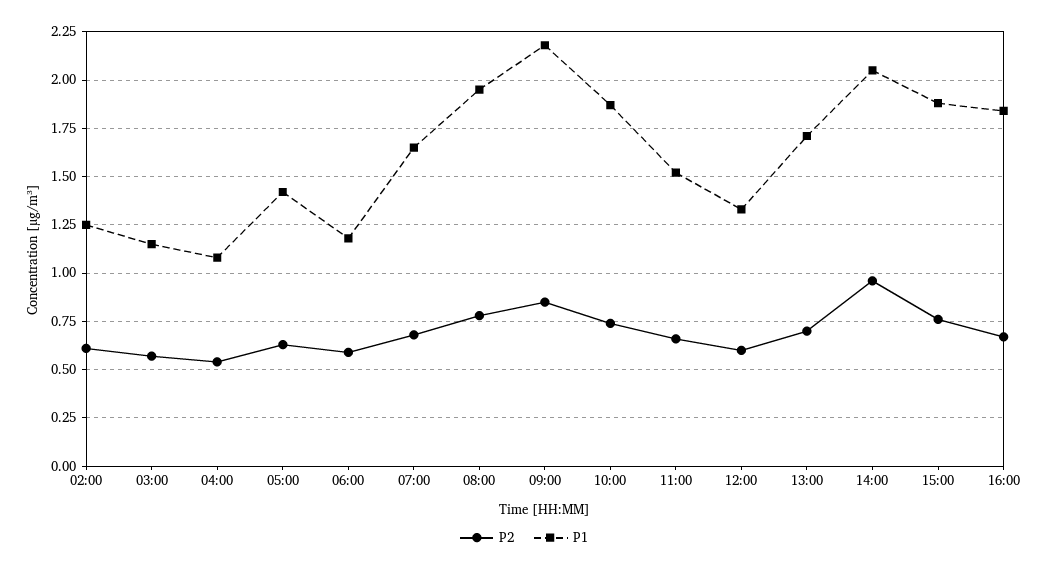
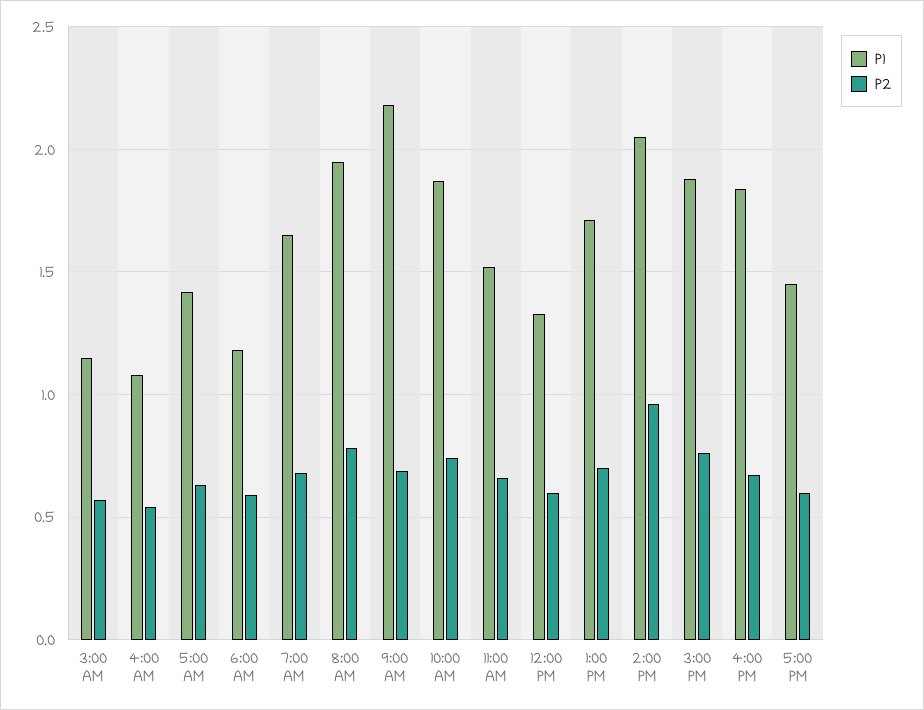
P2, 02:00: 0.6 -> none
P1, 02:00: 1.25 -> none
P2, 09:00: 0.85 -> 0.7
P1, 5:00 PM: none -> 1.45
P2, 5:00 PM: none -> 0.6

